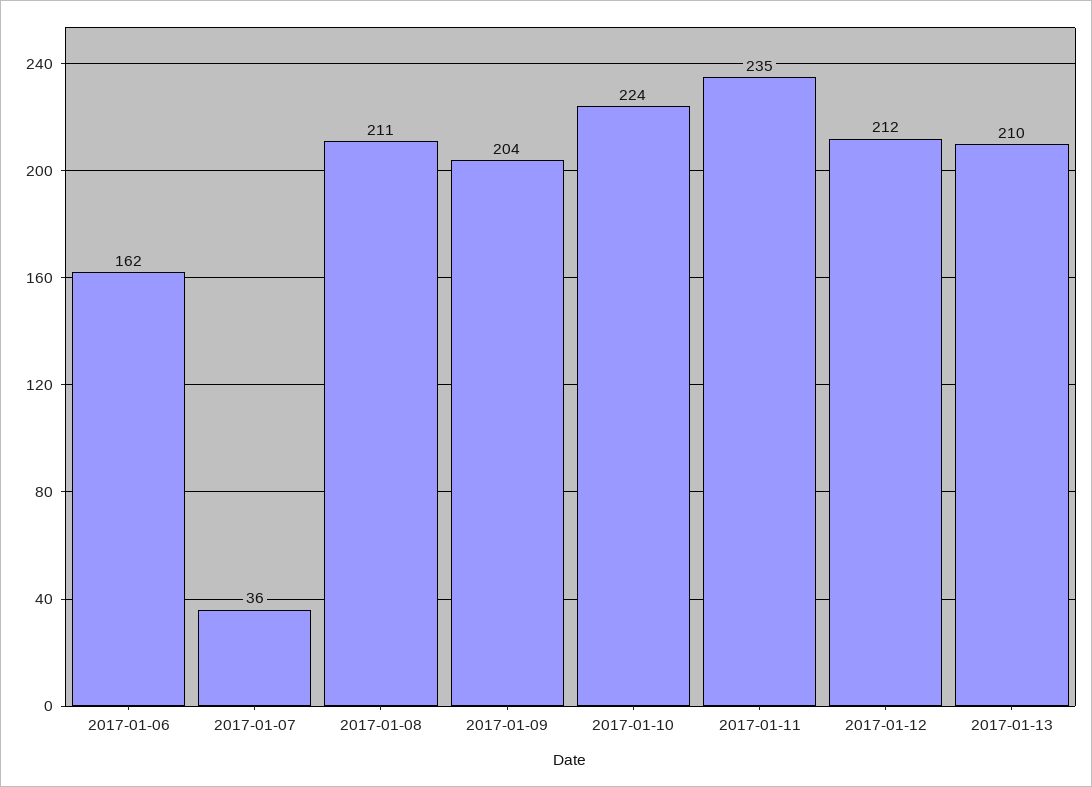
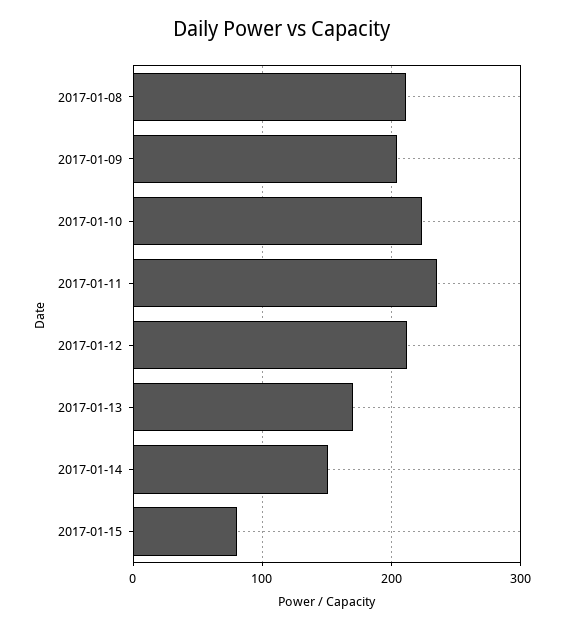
2017-01-06: 162 -> none
2017-01-07: 36 -> none
2017-01-13: 210 -> 170
2017-01-14: none -> 150
2017-01-15: none -> 80

